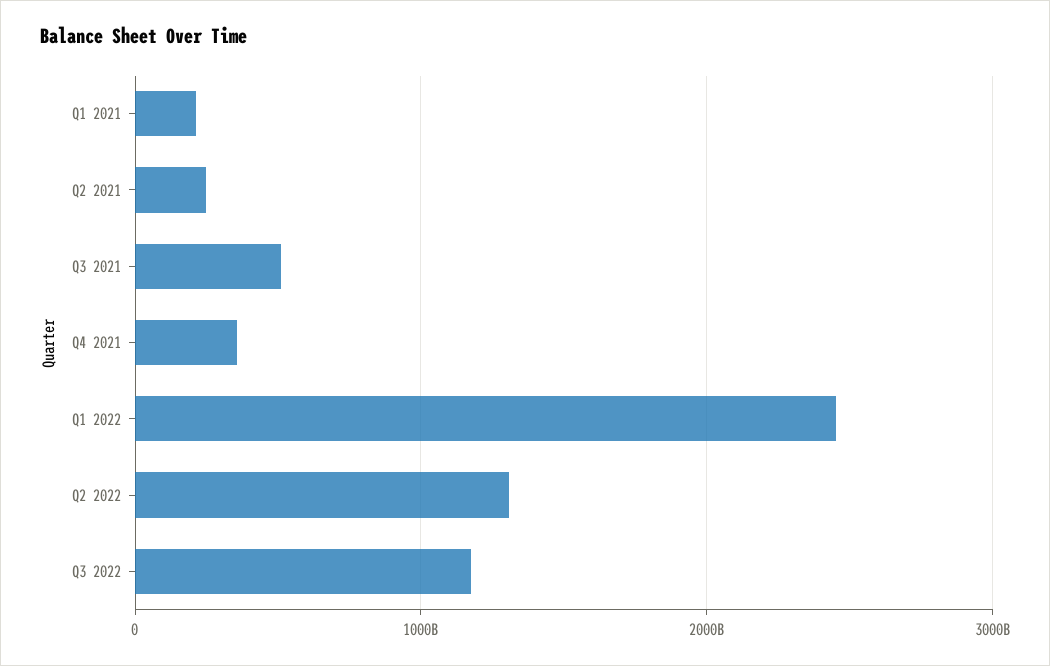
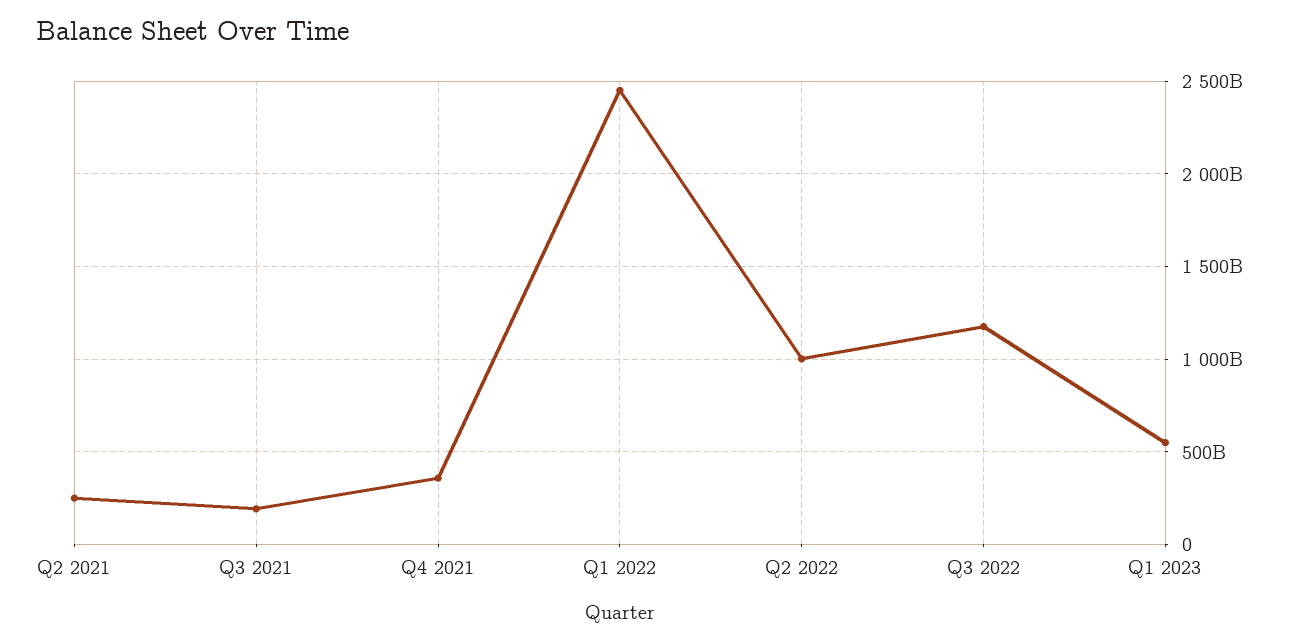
Q1 2021: 200000000000 -> none
Q3 2021: 500000000000 -> 200000000000
Q2 2022: 1300000000000 -> 1000000000000
Q1 2023: none -> 550000000000

